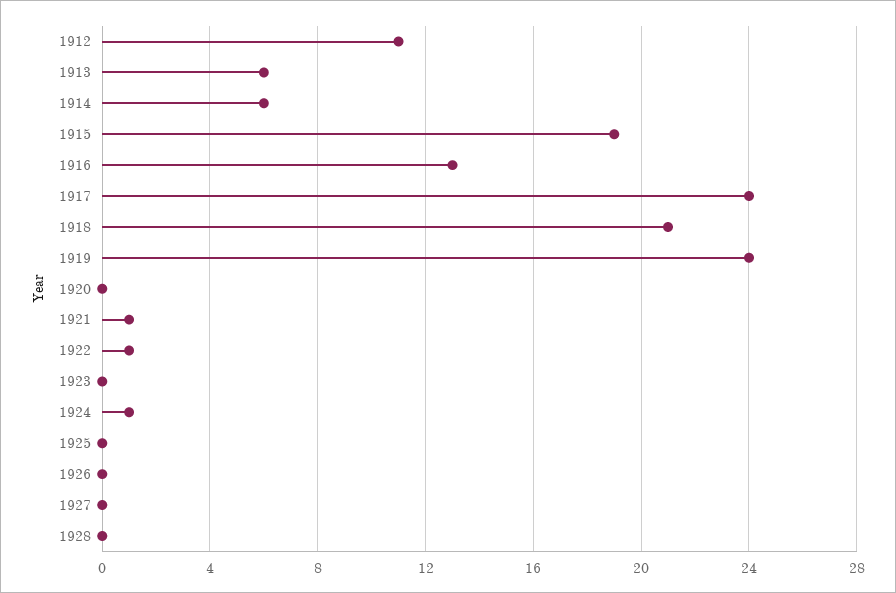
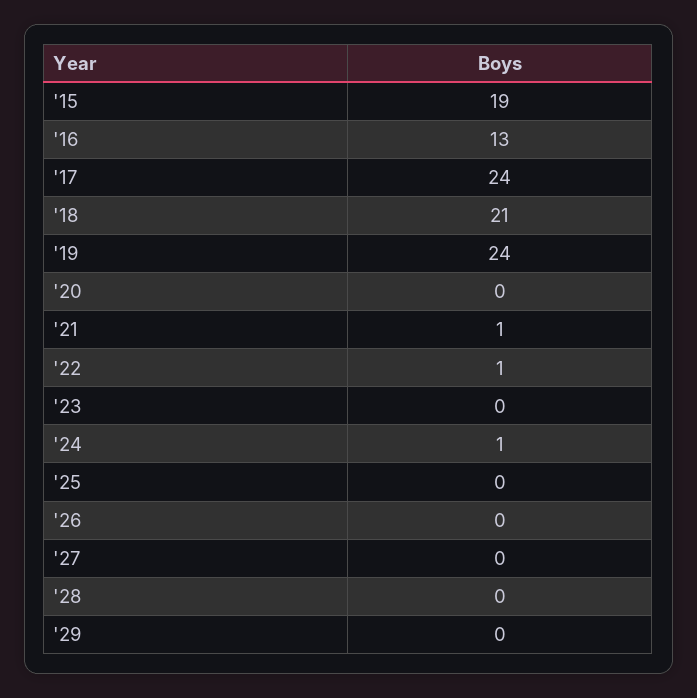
1912: 11 -> none
1913: 6 -> none
1914: 6 -> none
'29: none -> 0

